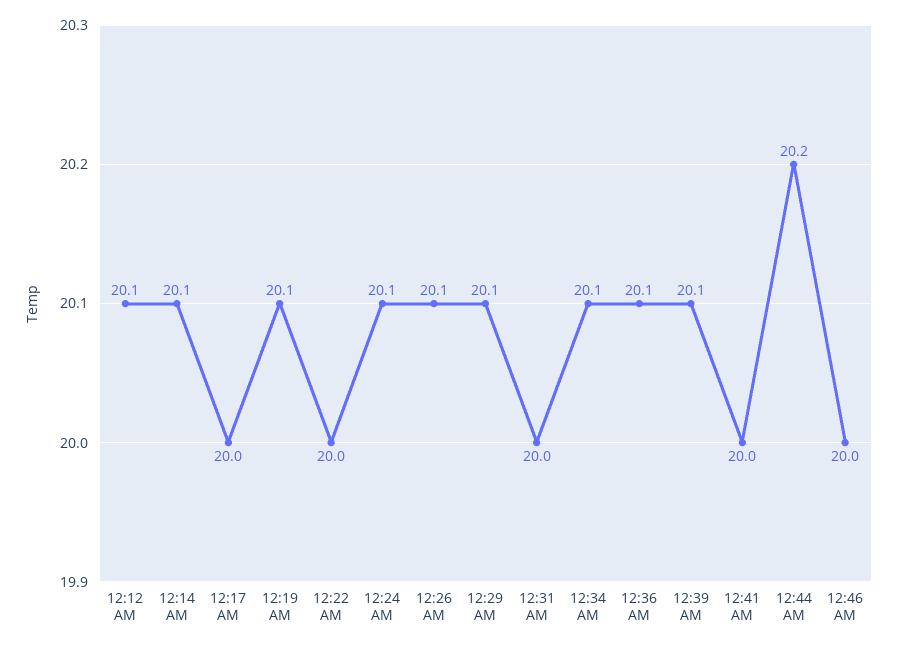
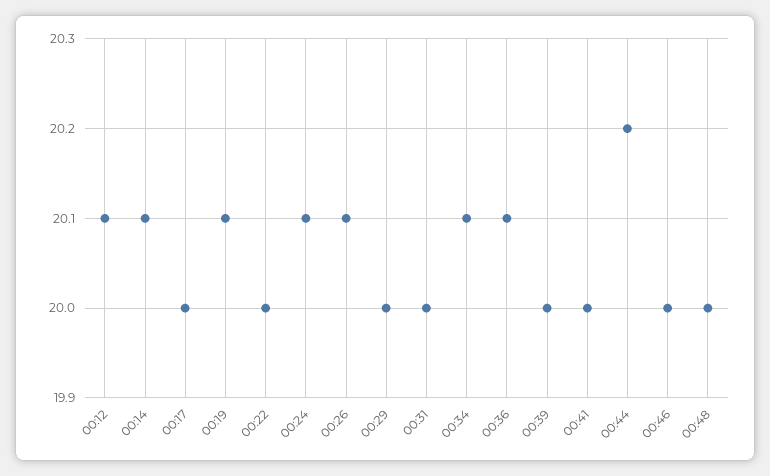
12:29 AM: 20.1 -> 20
12:39 AM: 20.1 -> 20
00:48: none -> 20

